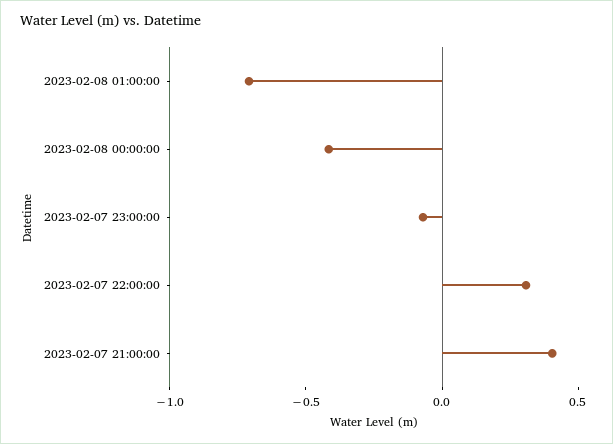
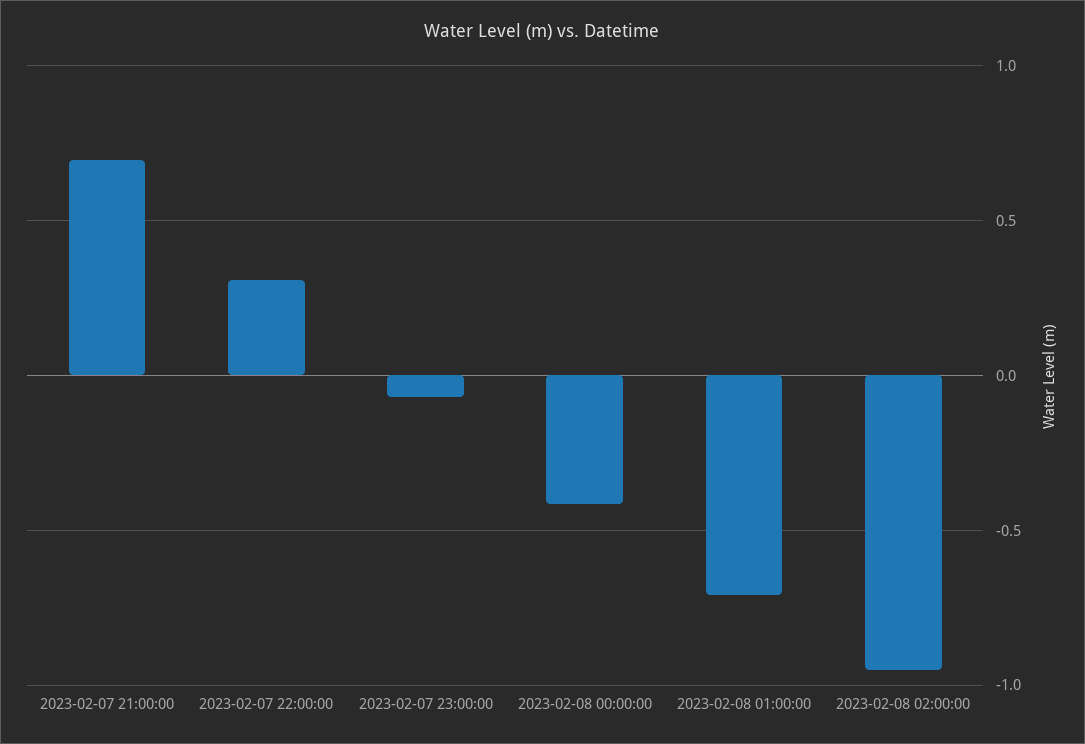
2023-02-07 21:00:00: 0.4 -> 0.7
2023-02-08 02:00:00: none -> -0.95

